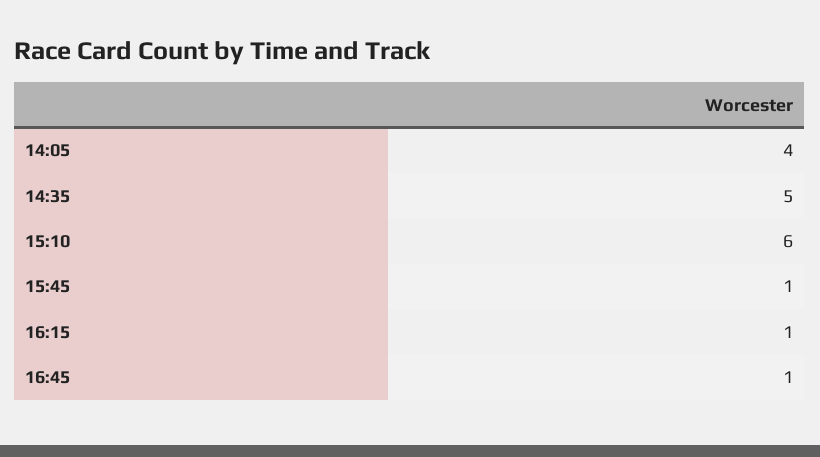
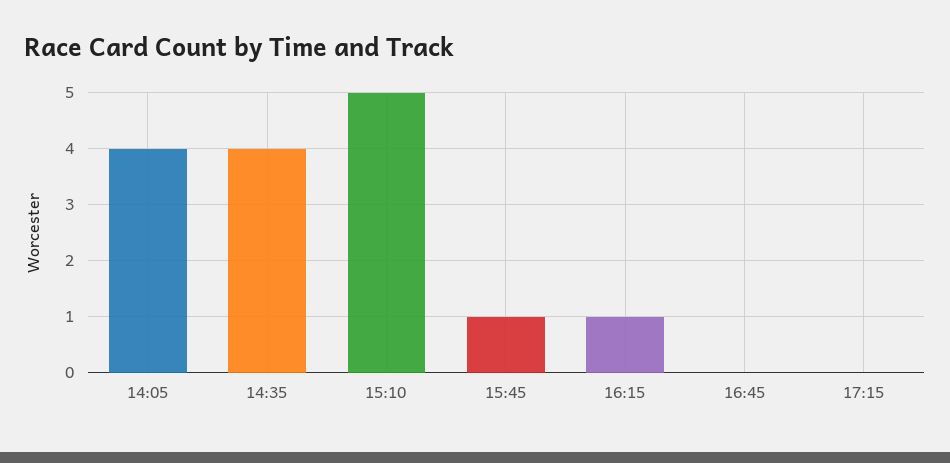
14:35: 5 -> 4
15:10: 6 -> 5
16:45: 1 -> 0
17:15: none -> 0

